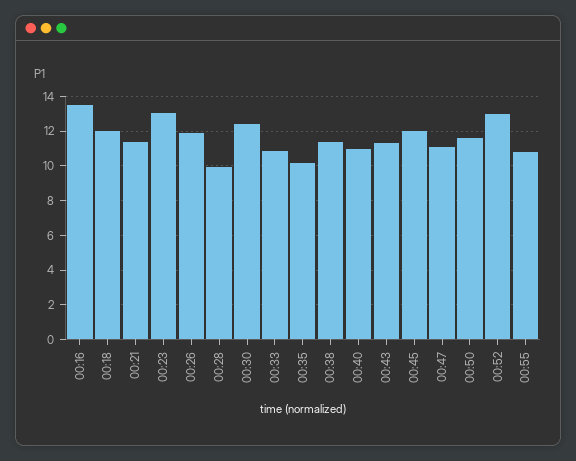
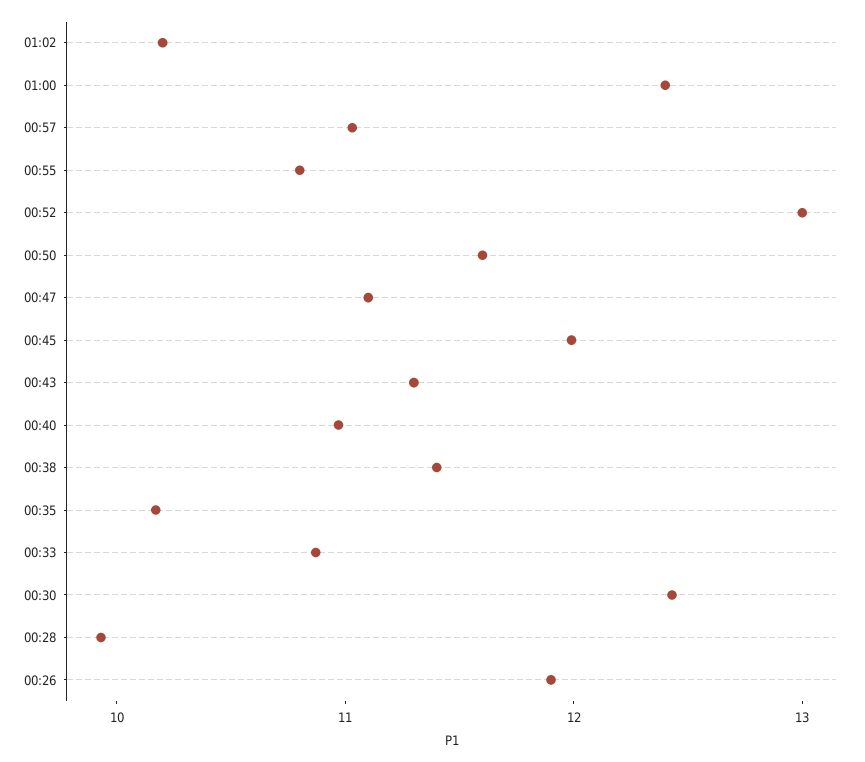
00:16: 13.5 -> none
00:18: 12 -> none
00:21: 11.5 -> none
00:23: 13 -> none
01:02: none -> 10.2
01:00: none -> 12.4
00:57: none -> 11

